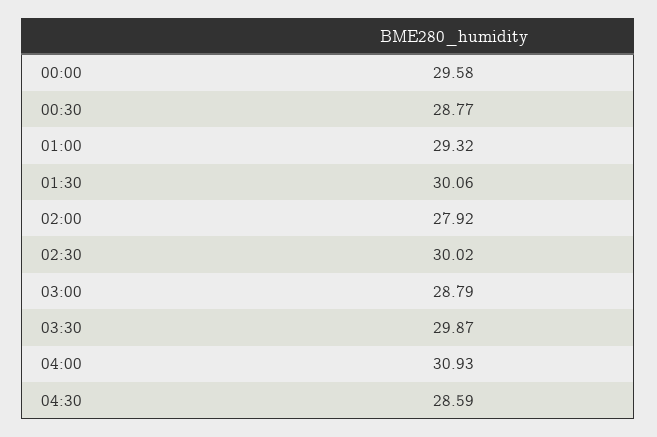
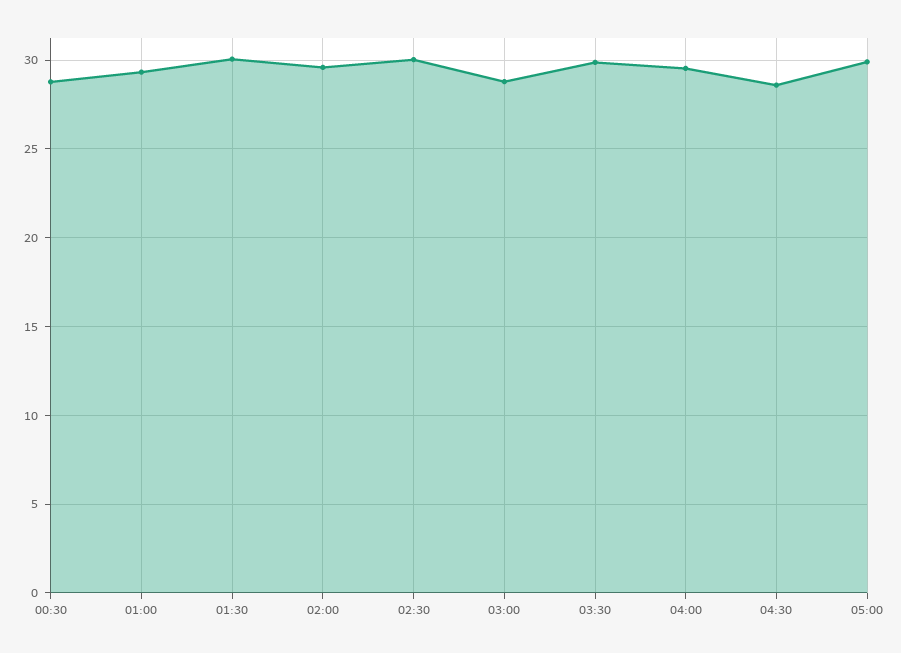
00:00: 29.58 -> none
02:00: 27.92 -> 29.5
04:00: 30.93 -> 29.5
05:00: none -> 30

